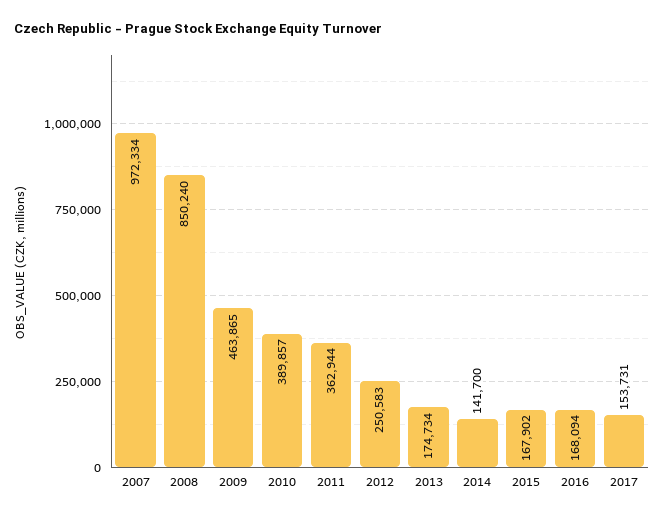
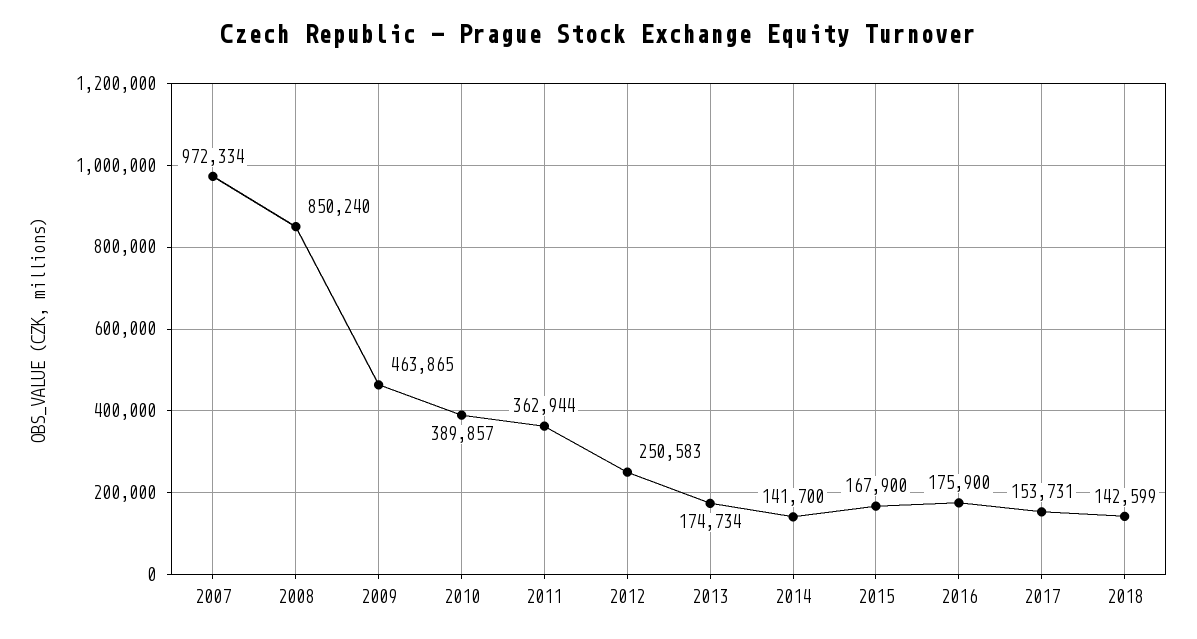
2015: 167902 -> 167900
2016: 168094 -> 175900
2018: none -> 142599

